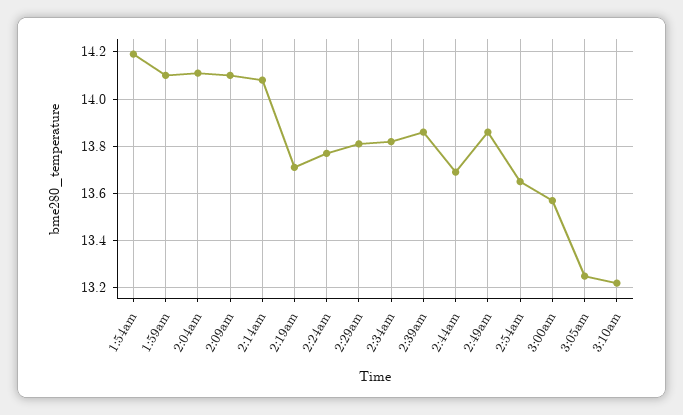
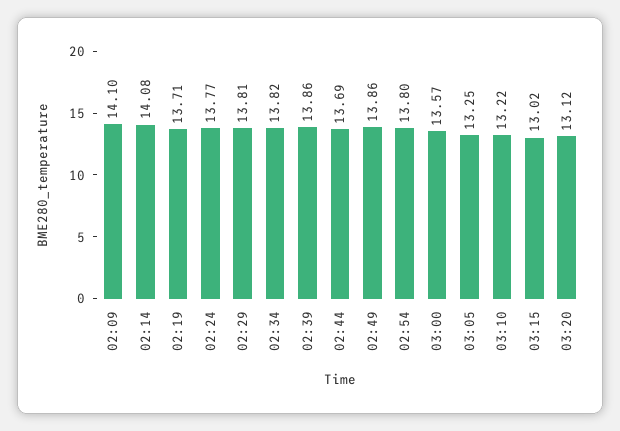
1:54am: 14.2 -> none
1:59am: 14.1 -> none
2:04am: 14.1 -> none
2:54am: 13.65 -> 13.8
03:15: none -> 13.02
03:20: none -> 13.12

